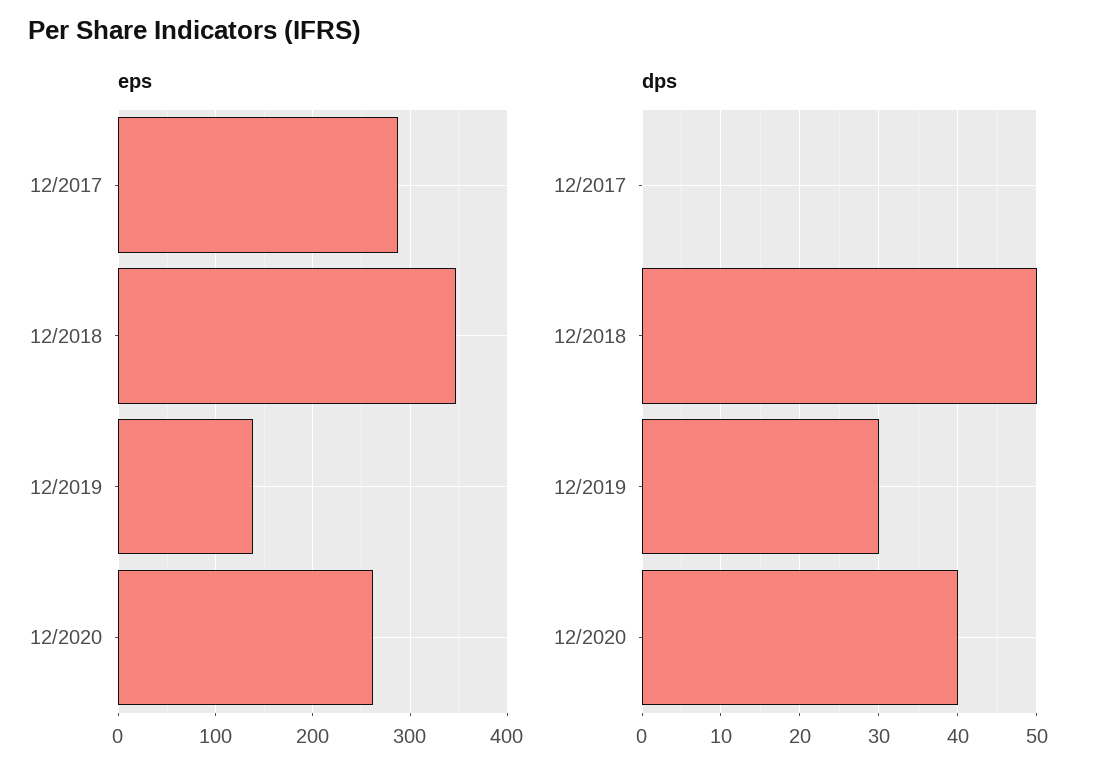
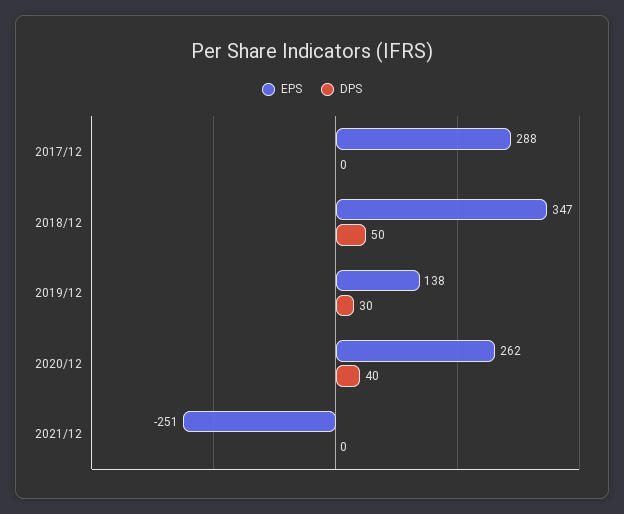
eps, 2021/12: none -> -251
dps, 2021/12: none -> 0

